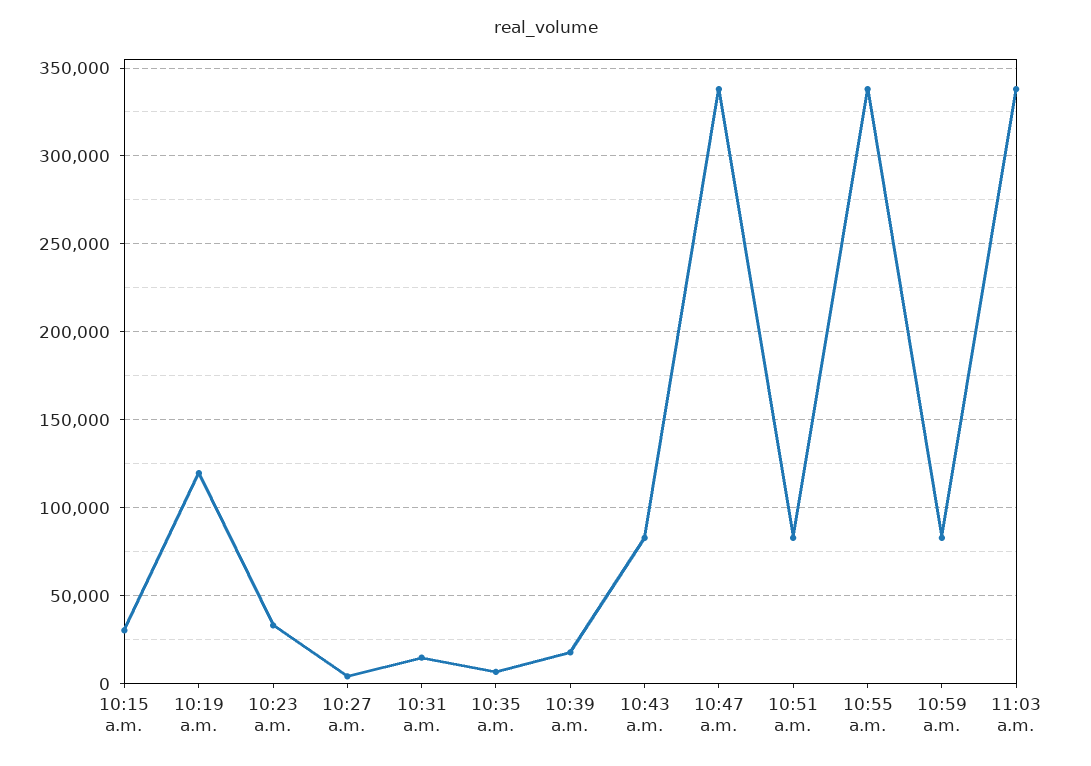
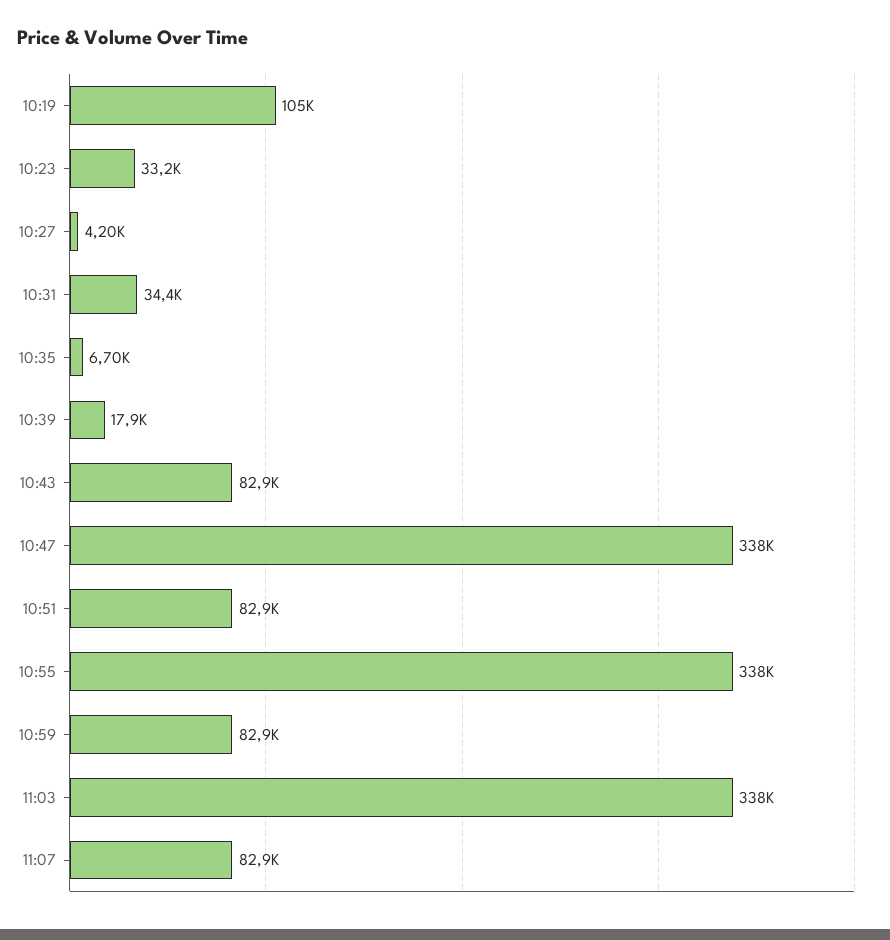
10:15 a.m.: 30000 -> none
10:19 a.m.: 120000 -> 105000
10:31 a.m.: 15000 -> 34400
11:07: none -> 82900

